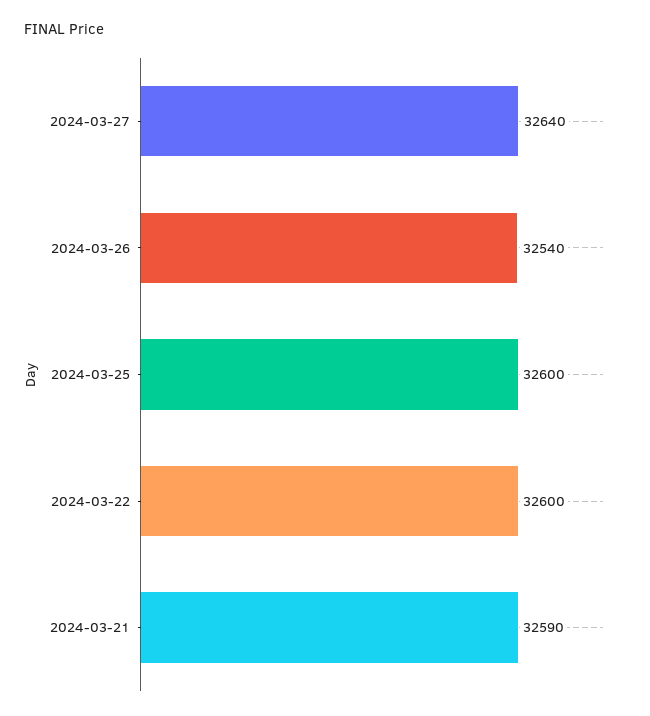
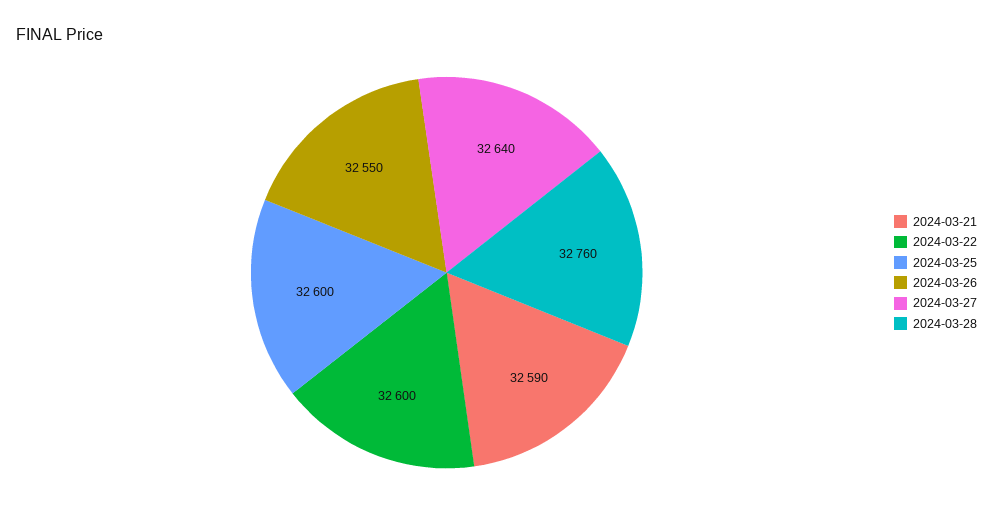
2024-03-26: 32540 -> 32550
2024-03-28: none -> 32760

